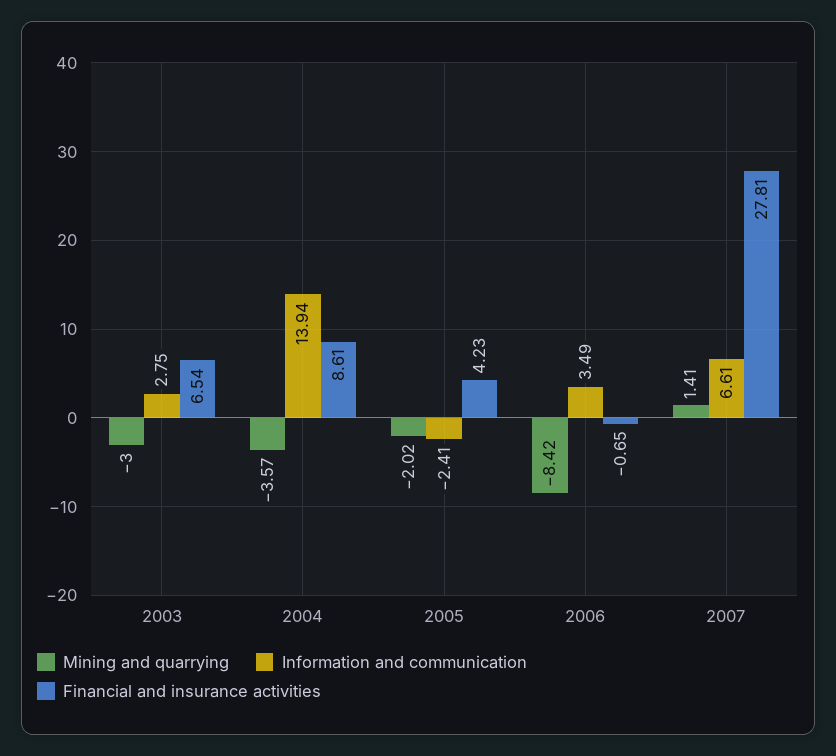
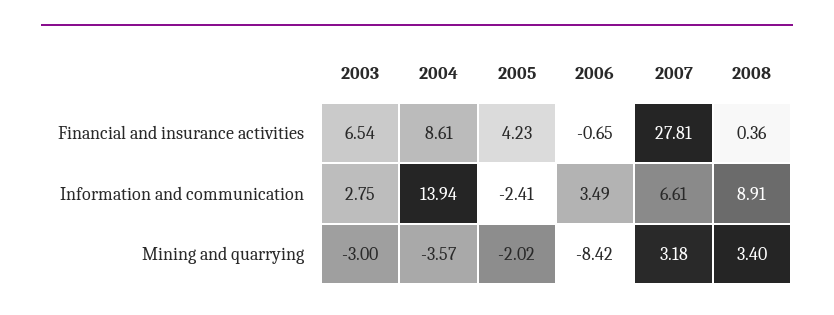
Mining and quarrying, 2007: 1.41 -> 3.18
Financial and insurance activities, 2008: none -> 0.36
Information and communication, 2008: none -> 8.91
Mining and quarrying, 2008: none -> 3.4

